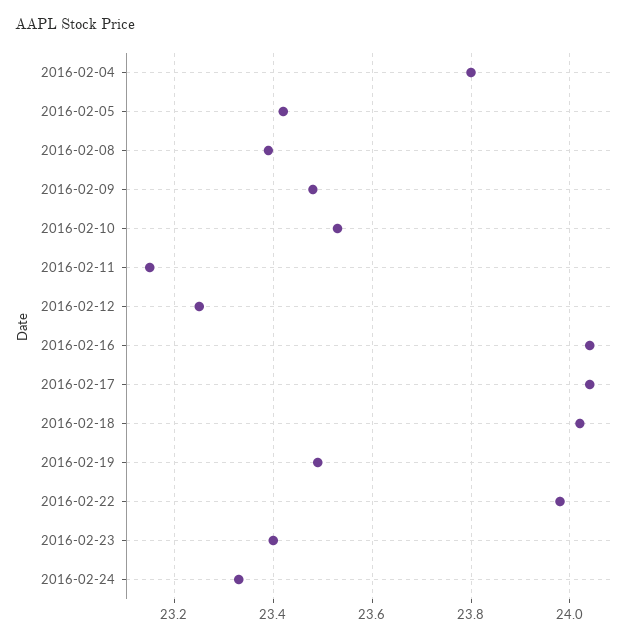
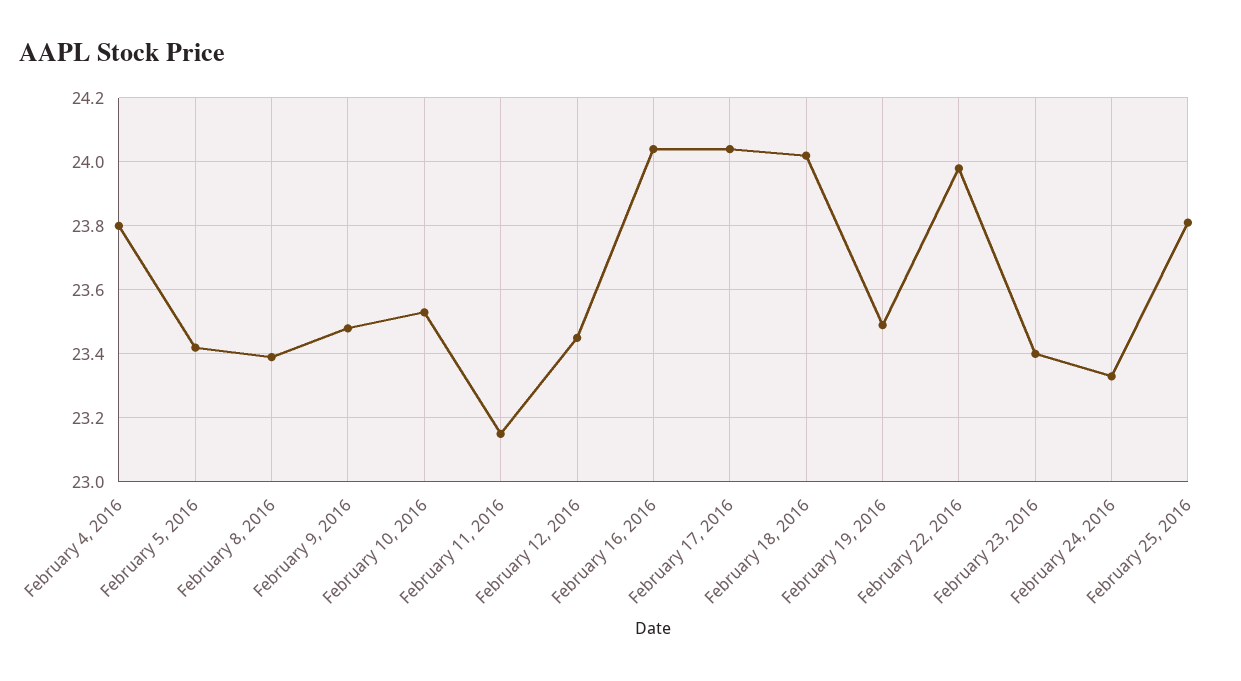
2016-02-12: 23.25 -> 23.45
February 25, 2016: none -> 23.8

